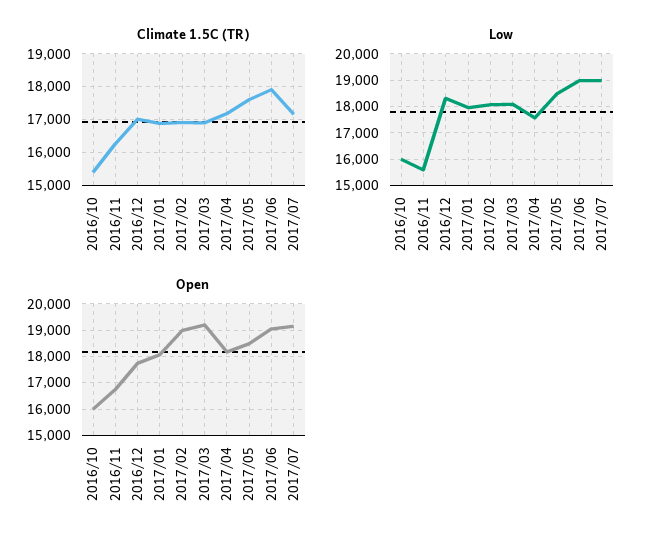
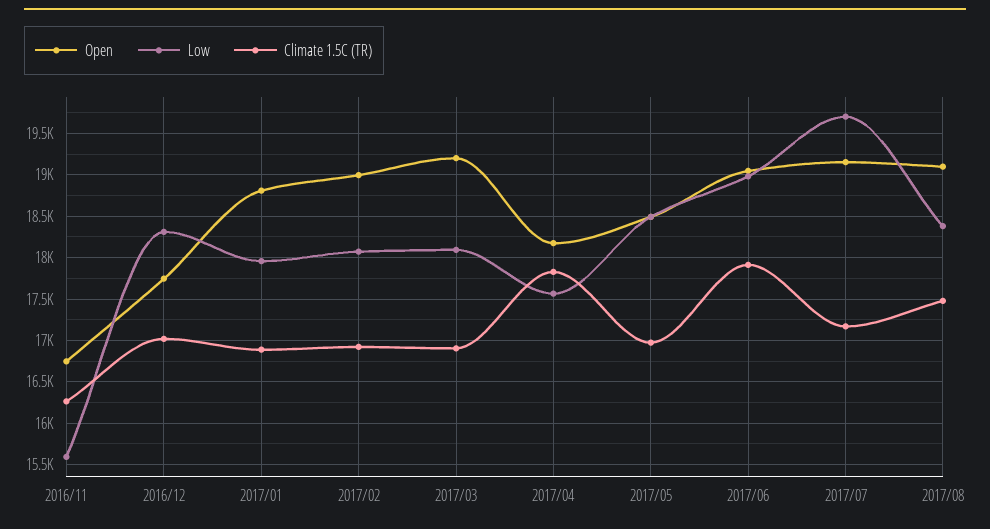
Climate 1.5C (TR), 2016/10: 15400 -> none
Climate 1.5C (TR), 2017/04: 17200 -> 17800
Climate 1.5C (TR), 2017/05: 17600 -> 17000
Low, 2016/10: 16000 -> none
Low, 2017/07: 19000 -> 19700
Open, 2016/10: 16000 -> none
Open, 2017/01: 18000 -> 18800
Open, 2017/08: none -> 19100
Low, 2017/08: none -> 18400
Climate 1.5C (TR), 2017/08: none -> 17500

